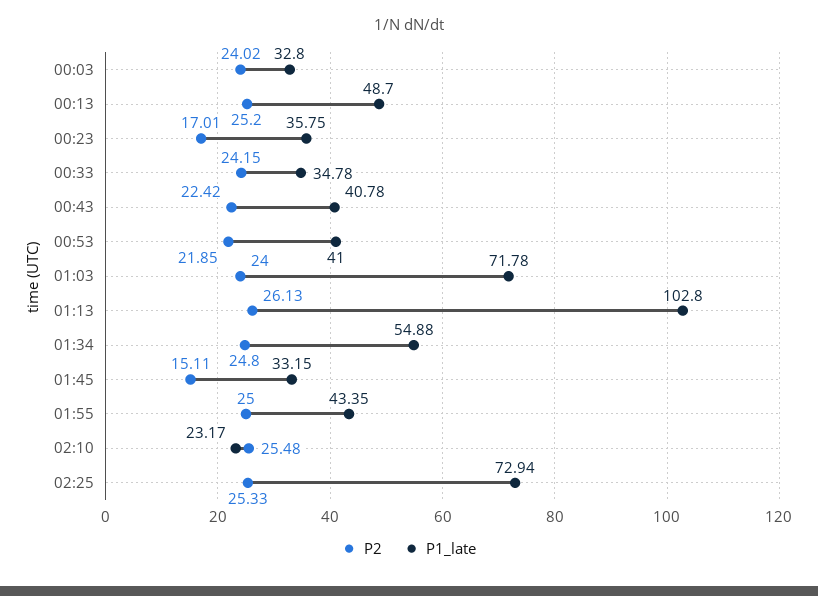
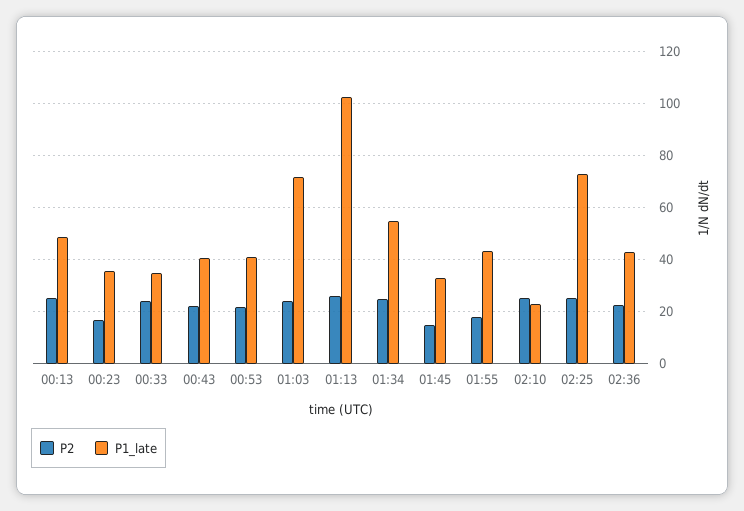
P2, 00:03: 24.02 -> none
P1_late, 00:03: 32.8 -> none
P2, 01:55: 25 -> 17.5
P2, 02:36: none -> 22.5
P1_late, 02:36: none -> 42.5

